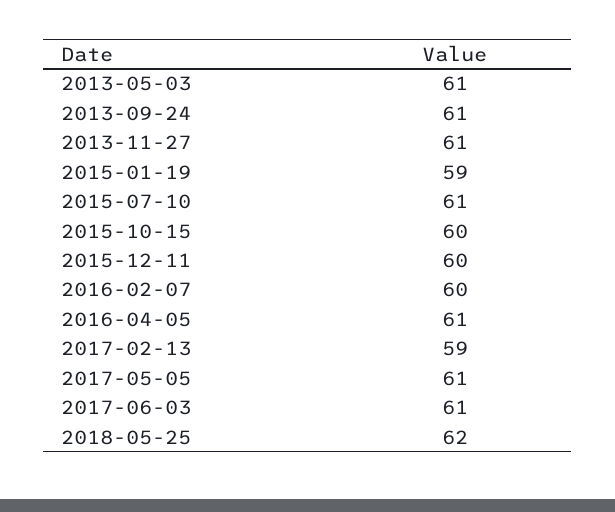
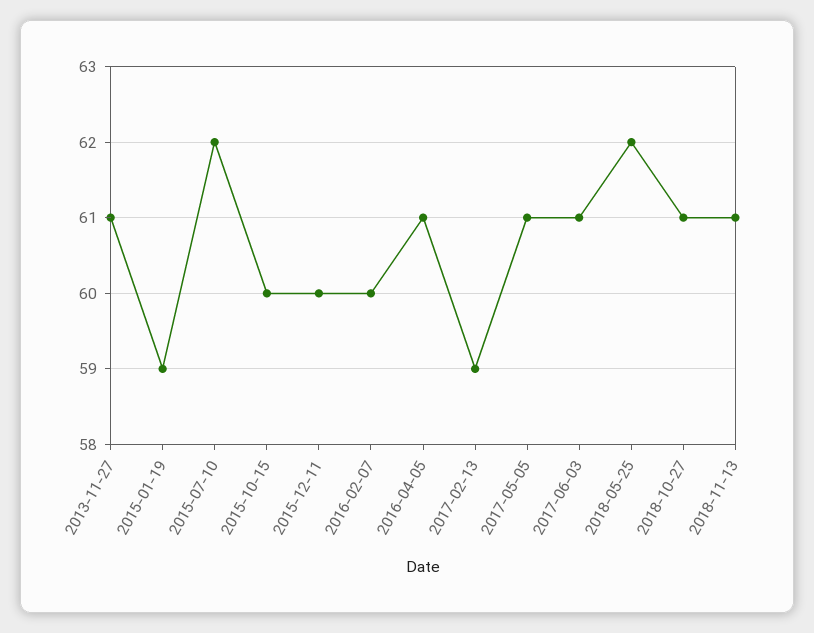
2013-05-03: 61 -> none
2013-09-24: 61 -> none
2015-07-10: 61 -> 62
2018-10-27: none -> 61
2018-11-13: none -> 61

